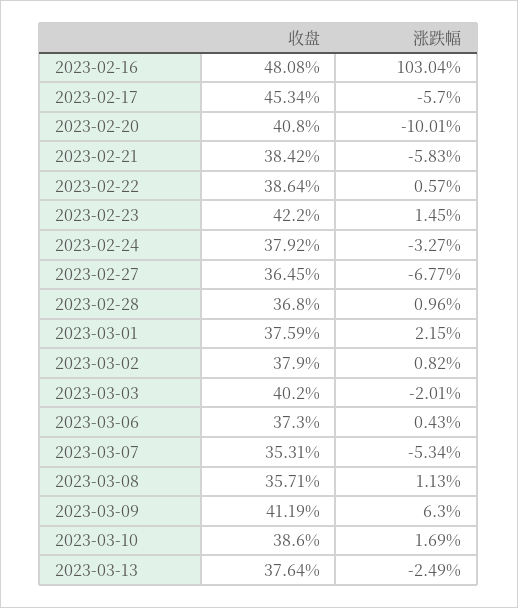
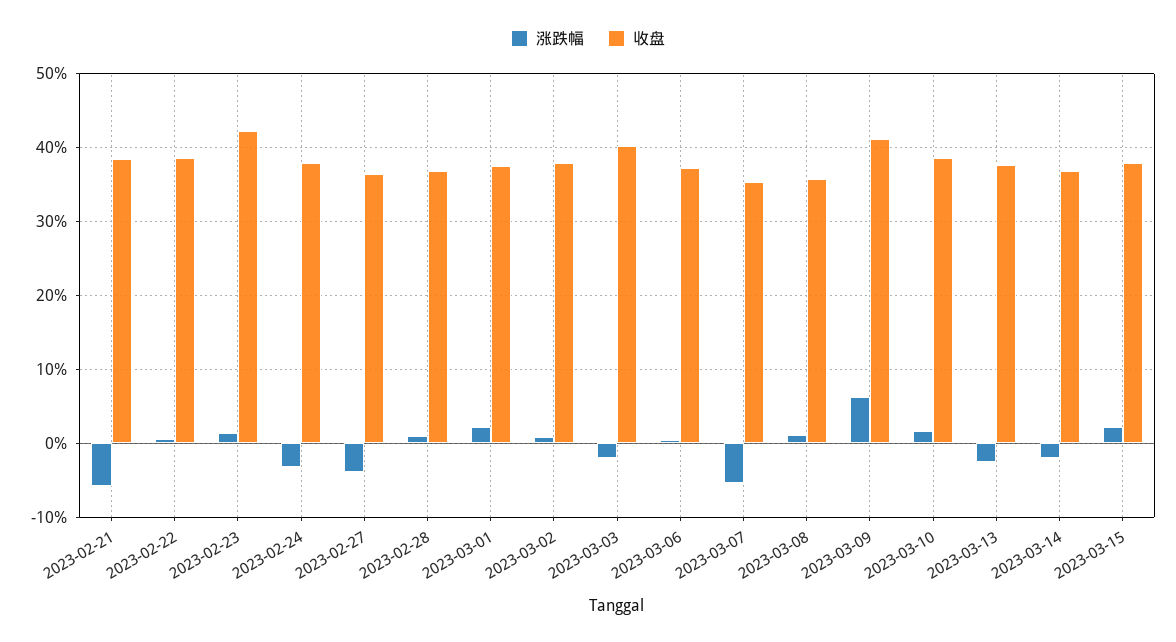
收盘, 2023-02-16: 48.08 -> none
涨跌幅, 2023-02-16: 103.04 -> none
收盘, 2023-02-17: 45.34 -> none
涨跌幅, 2023-02-17: -5.7 -> none
收盘, 2023-02-20: 40.8 -> none
涨跌幅, 2023-02-20: -10.01 -> none
涨跌幅, 2023-02-27: -6.77 -> -4
涨跌幅, 2023-03-14: none -> -2
收盘, 2023-03-14: none -> 37
涨跌幅, 2023-03-15: none -> 2
收盘, 2023-03-15: none -> 38

